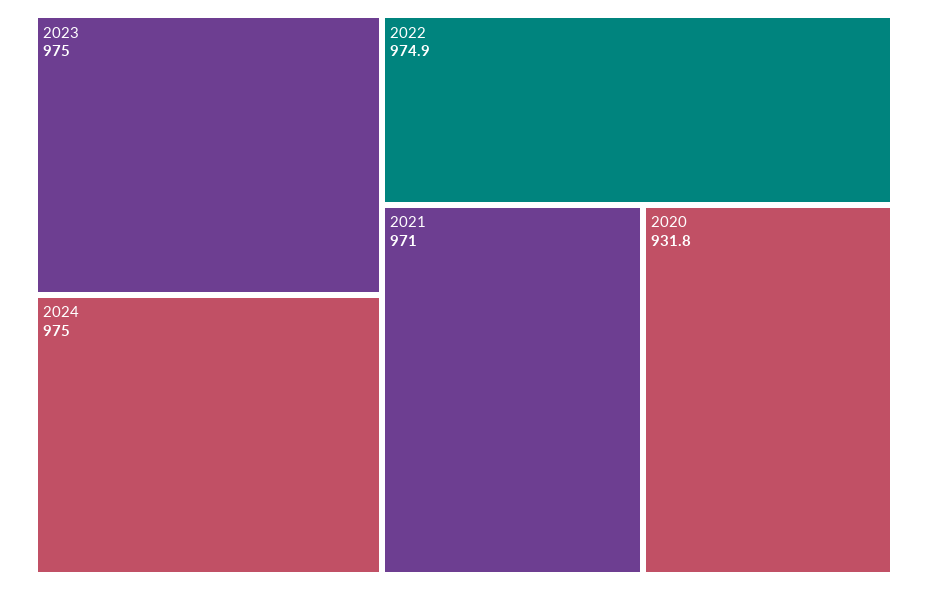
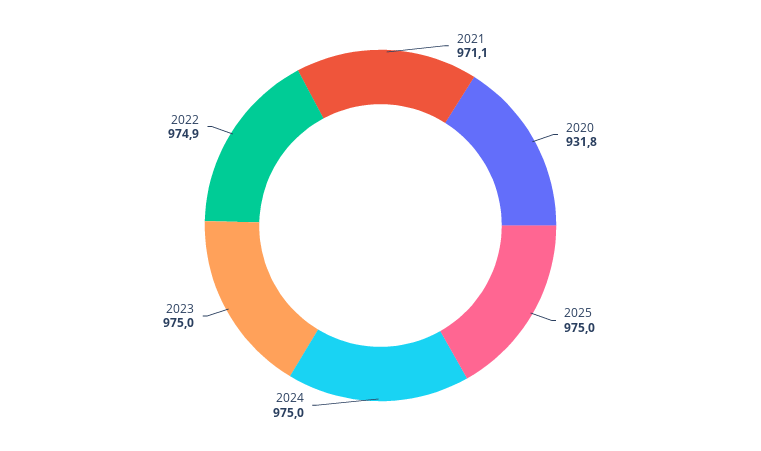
2021: 971 -> 971.1
2025: none -> 975

